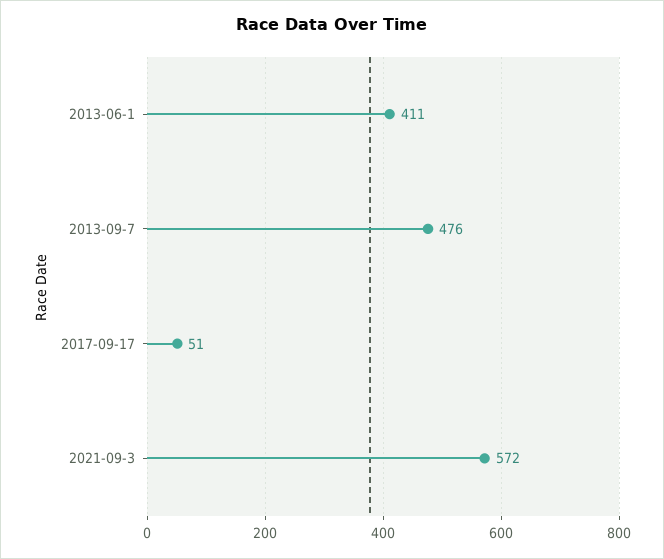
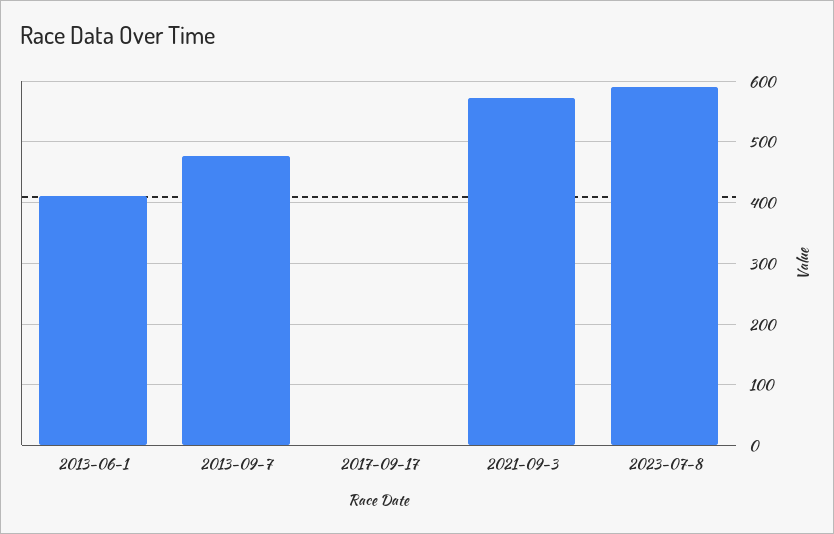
2017-09-17: 51 -> 0
2023-07-8: none -> 590

